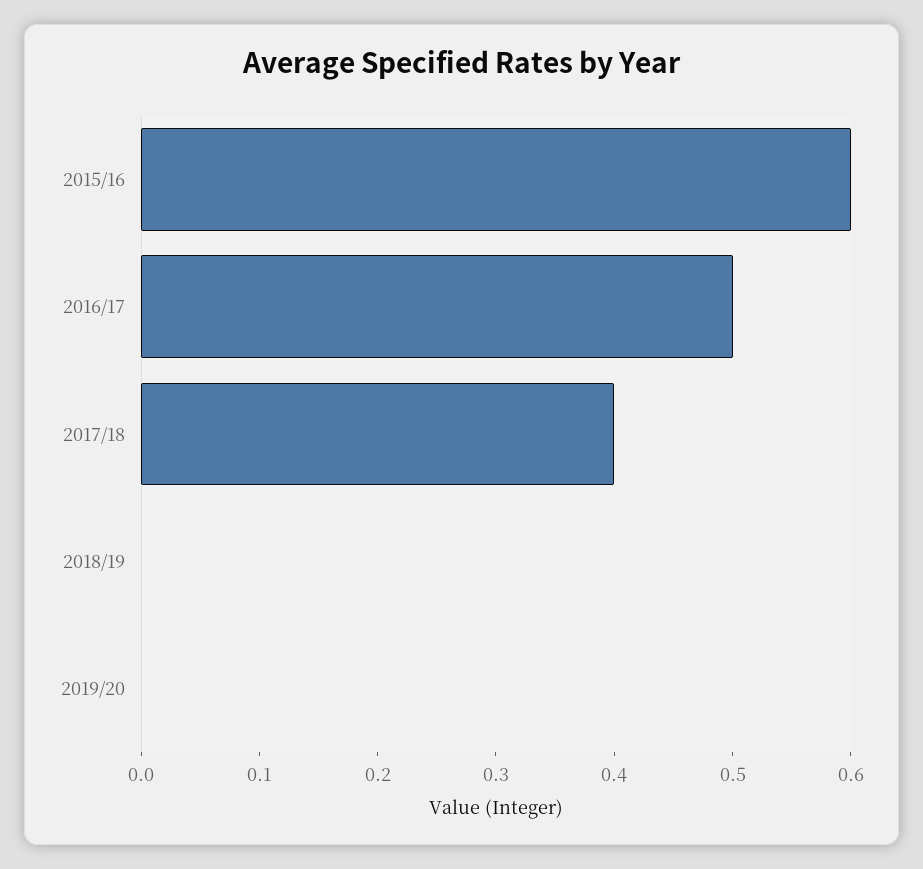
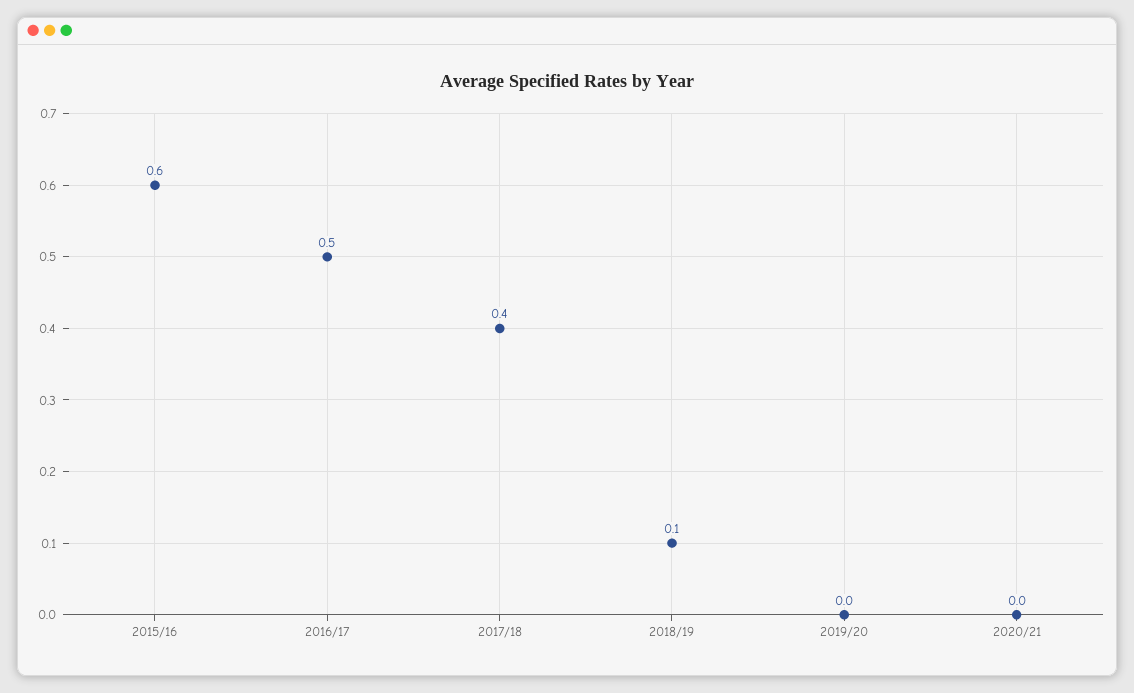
2018/19: 0 -> 0.1
2020/21: none -> 0

